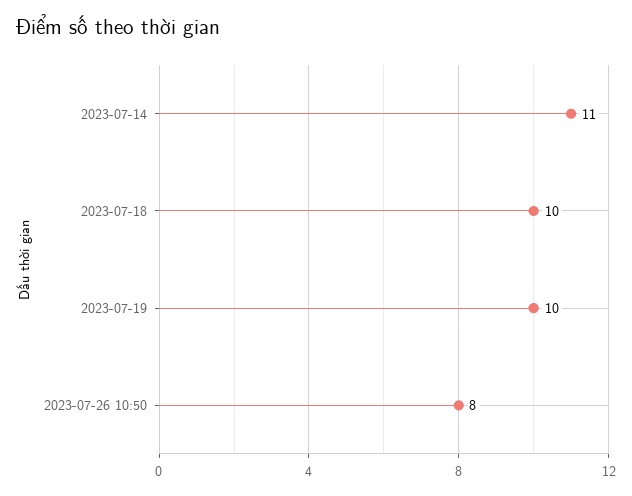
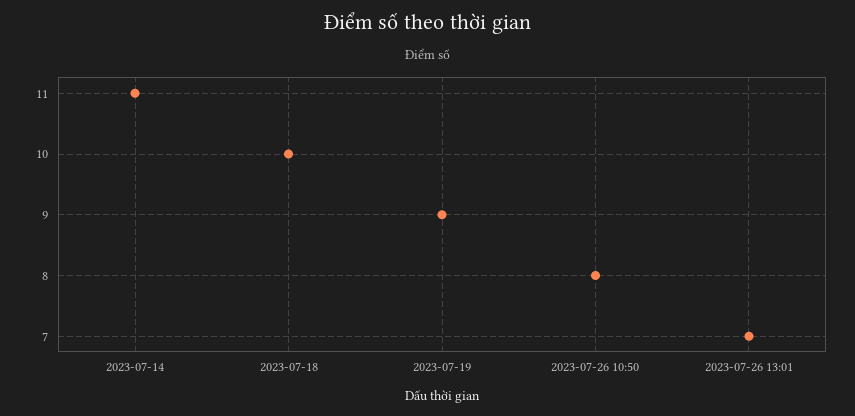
2023-07-19: 10 -> 9
2023-07-26 13:01: none -> 7

